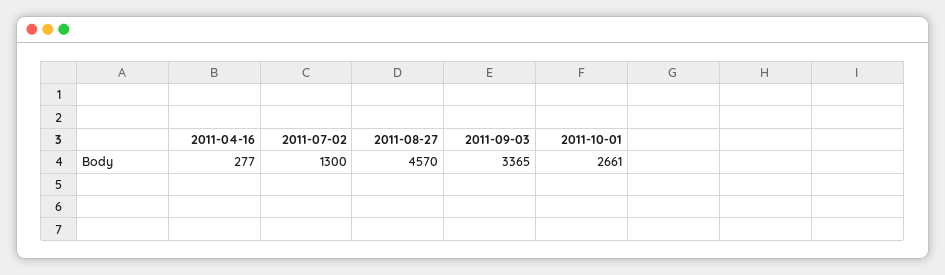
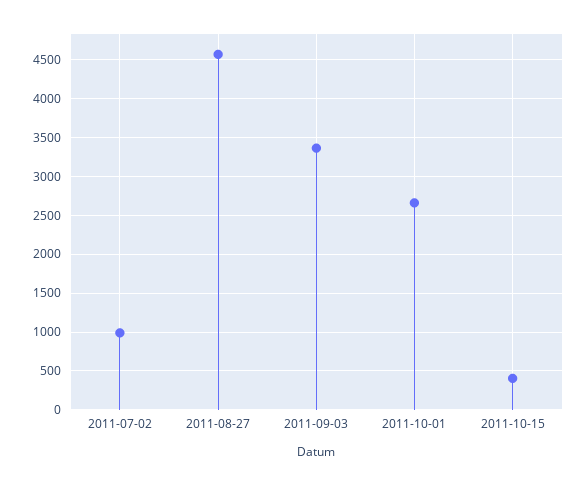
2011-04-16: 277 -> none
2011-07-02: 1300 -> 1000
2011-10-15: none -> 400

